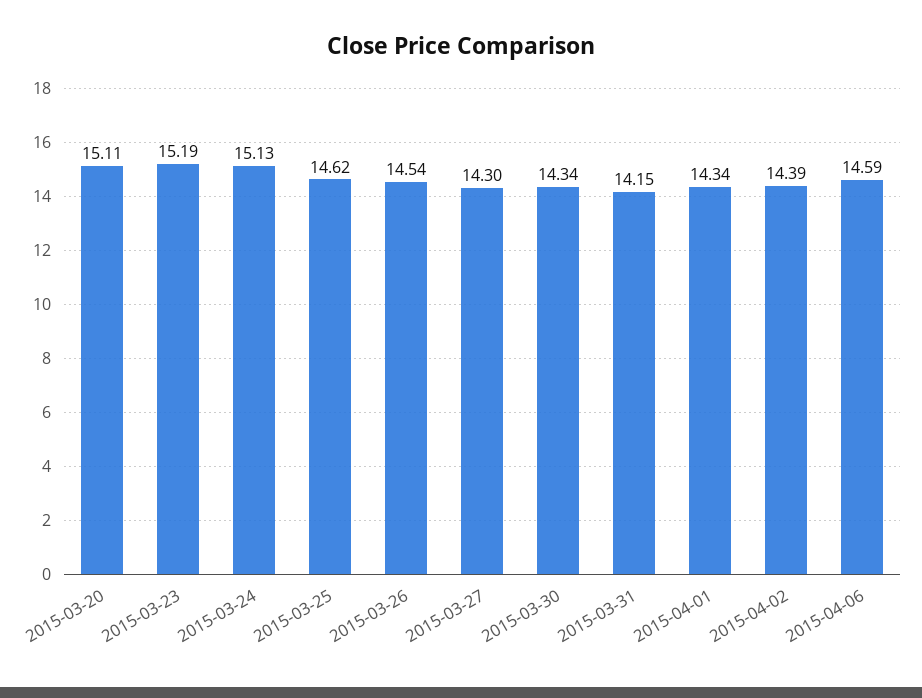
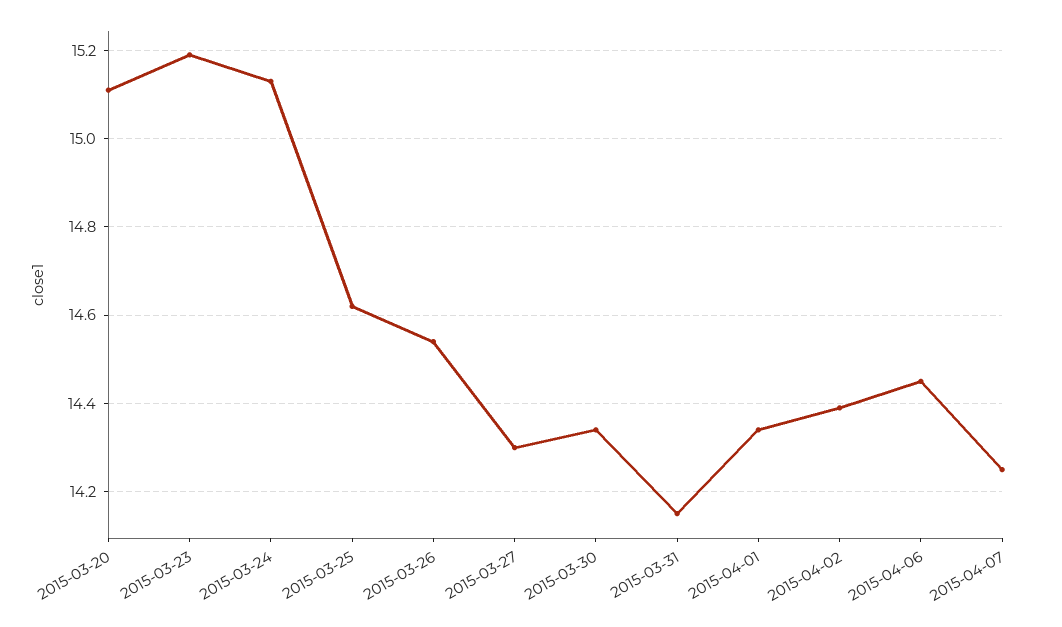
2015-04-06: 14.59 -> 14.45
2015-04-07: none -> 14.25

